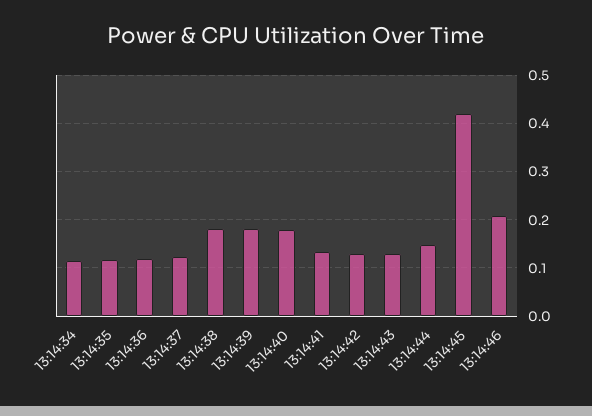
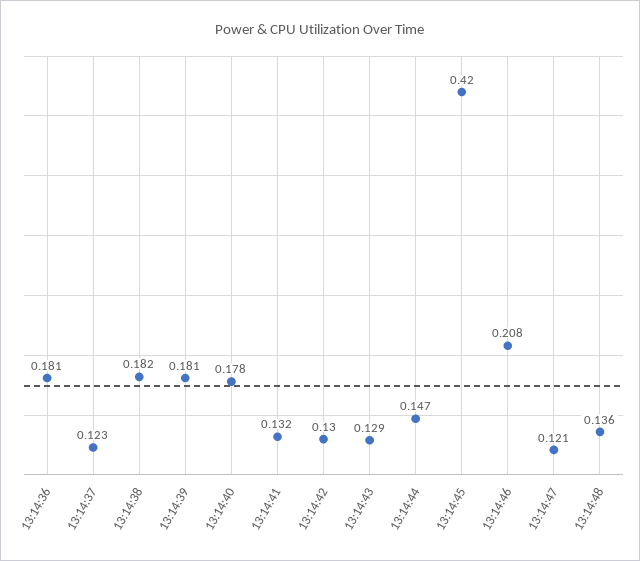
13:14:34: 0.12 -> none
13:14:35: 0.12 -> none
13:14:36: 0.12 -> 0.181
13:14:47: none -> 0.121
13:14:48: none -> 0.136

